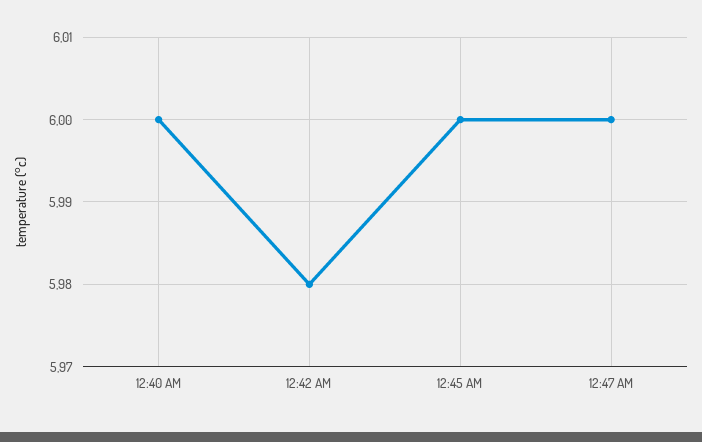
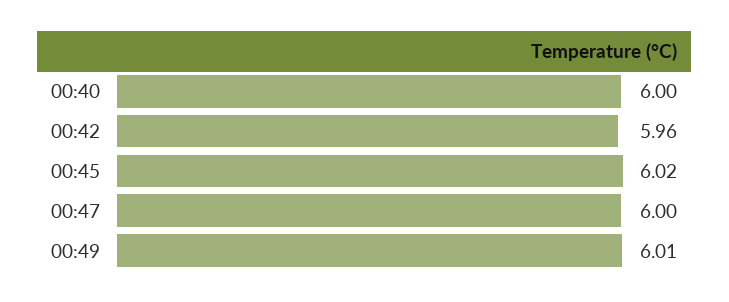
12:42 AM: 5.98 -> 5.96
12:45 AM: 6 -> 6.02
00:49: none -> 6.01

